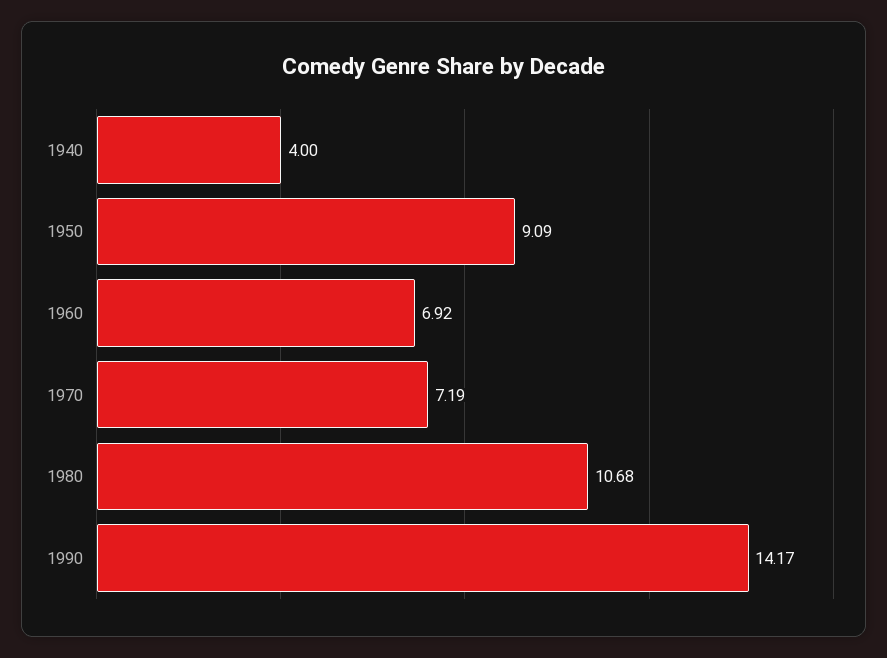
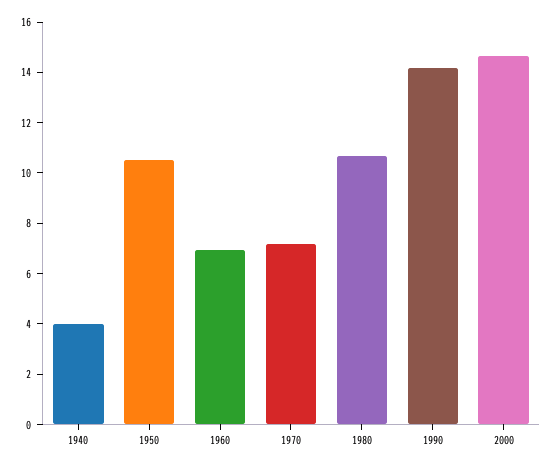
1950: 9.09 -> 10.5
2000: none -> 14.5

